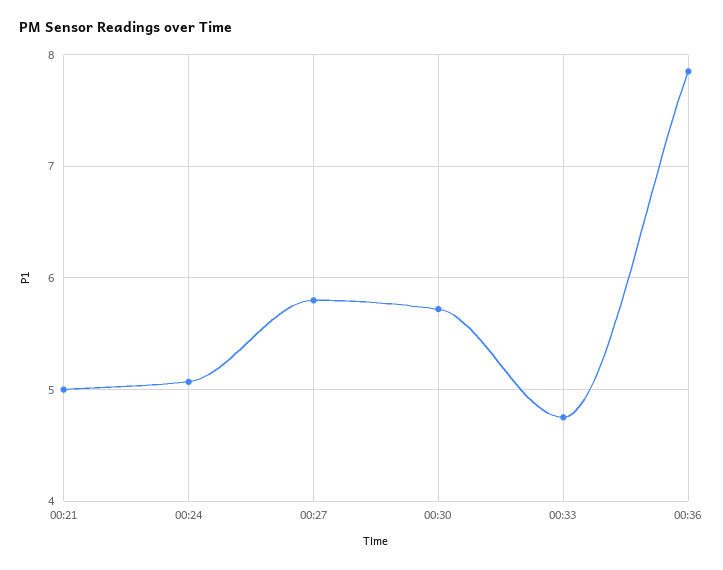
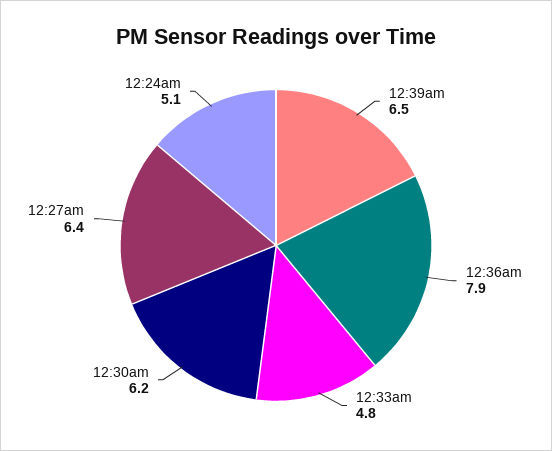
00:21: 5 -> none
00:27: 5.8 -> 6.4
00:30: 5.7 -> 6.2
12:39am: none -> 6.5

